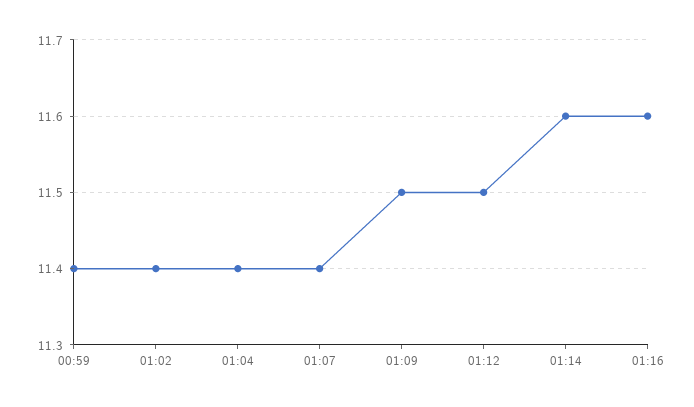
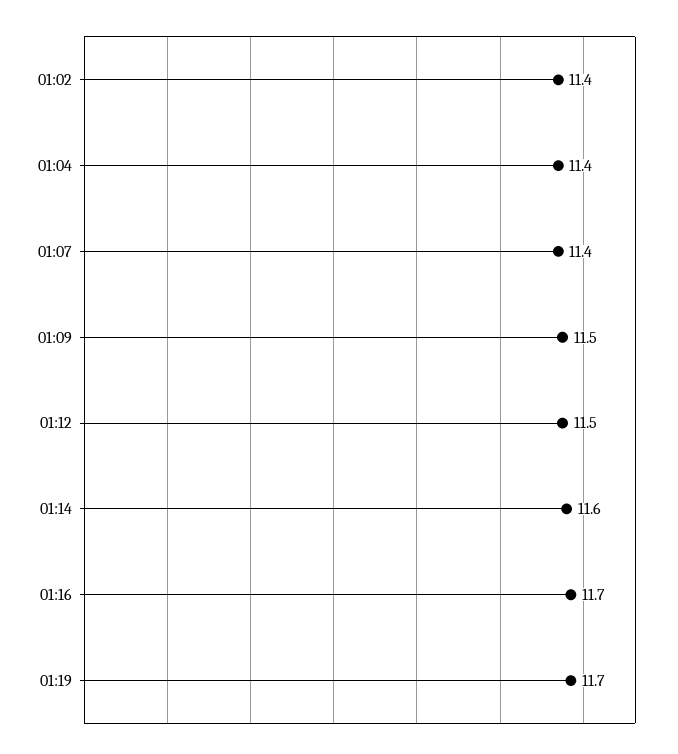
00:59: 11.4 -> none
01:16: 11.6 -> 11.7
01:19: none -> 11.7

